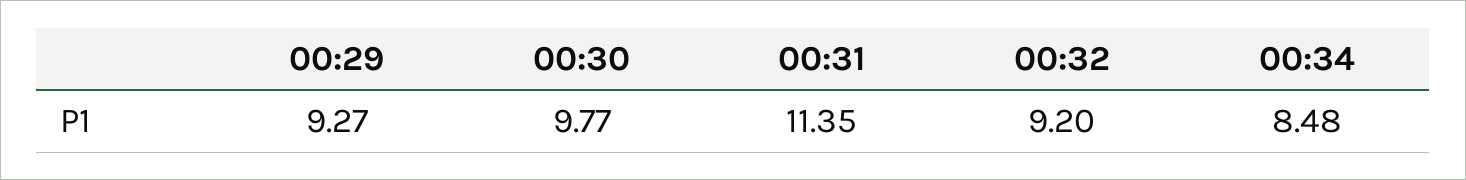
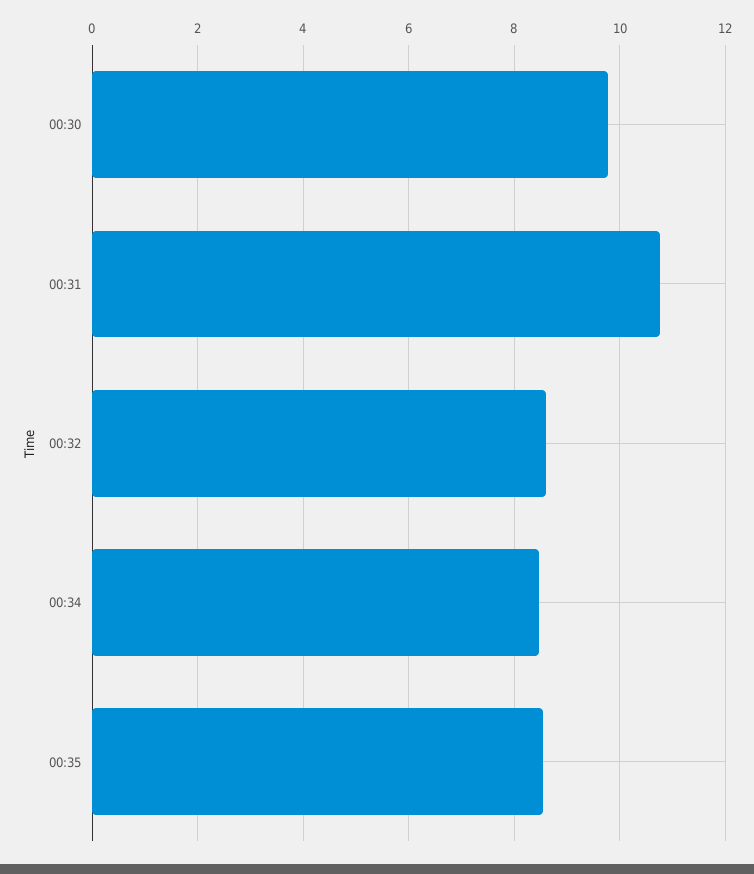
00:29: 9.27 -> none
00:31: 11.35 -> 10.8
00:32: 9.2 -> 8.6
00:35: none -> 8.6

